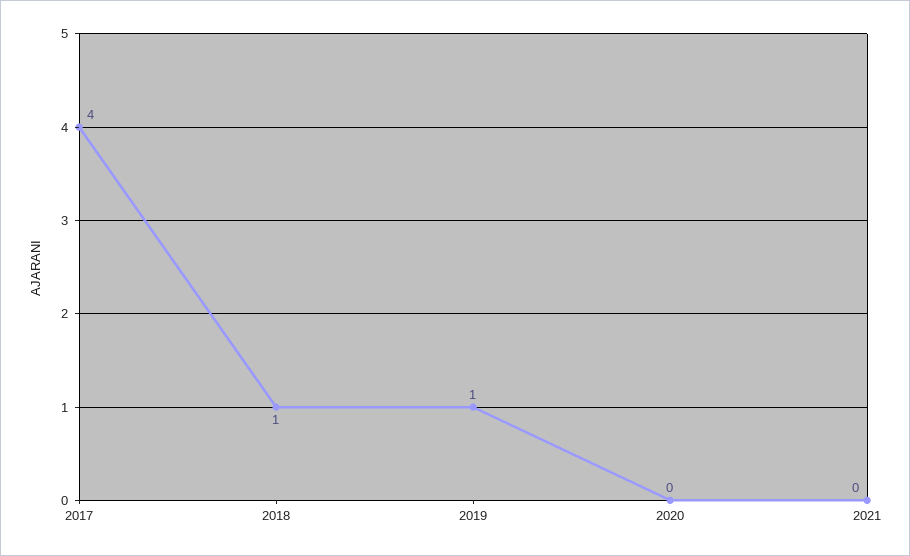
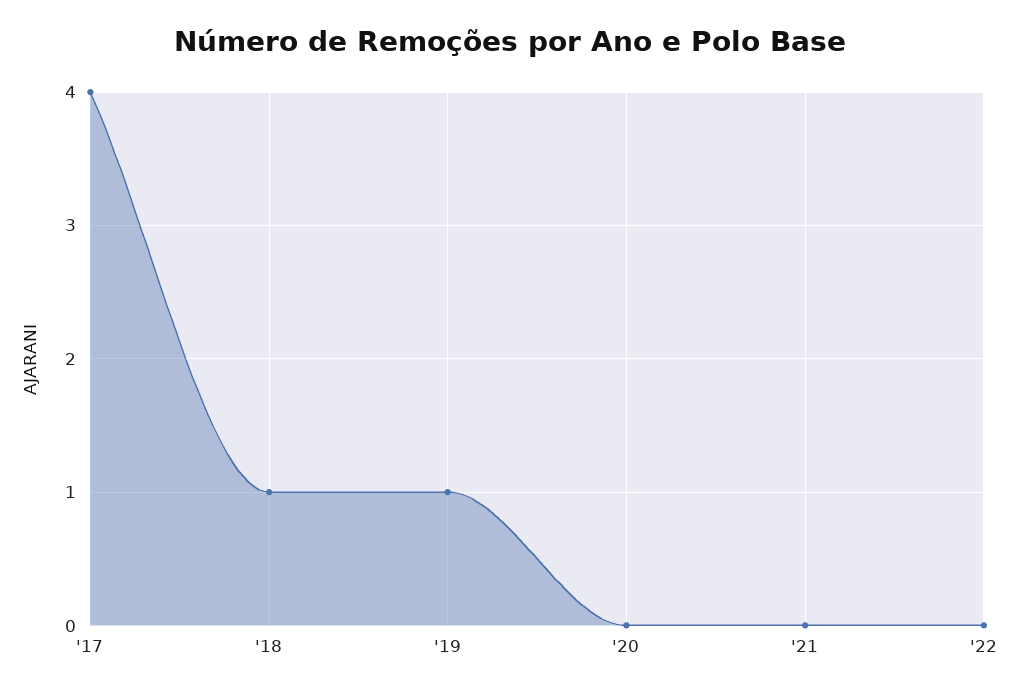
'22: none -> 0

